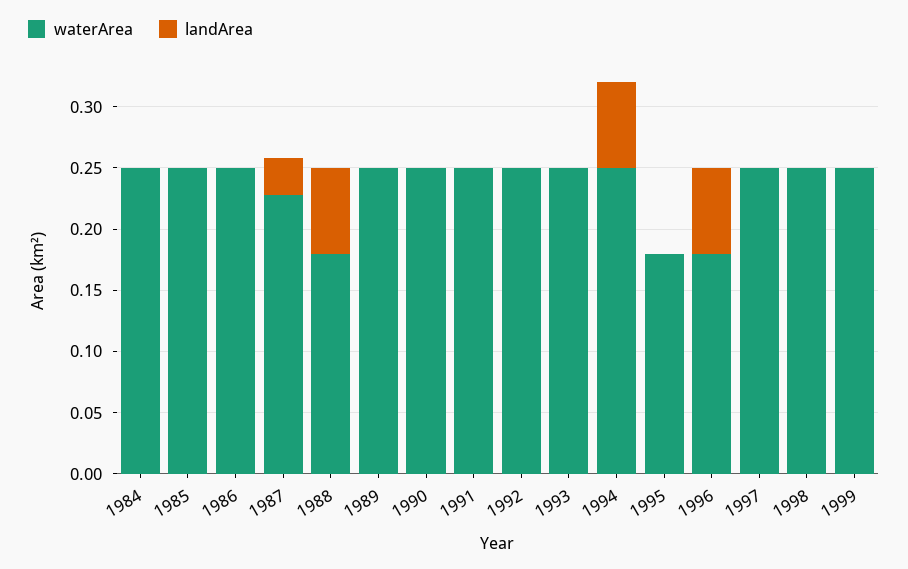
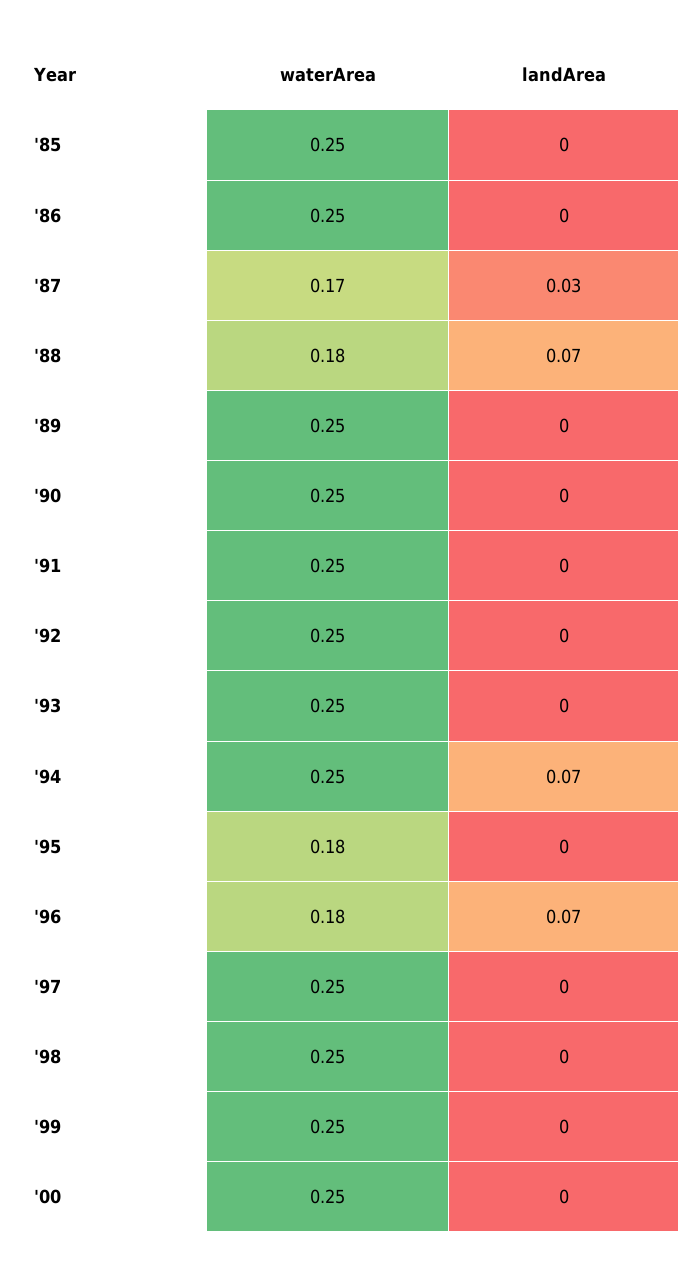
waterArea, 1984: 0.25 -> none
landArea, 1984: 0 -> none
waterArea, 1987: 0.23 -> 0.17
waterArea, '00: none -> 0.25
landArea, '00: none -> 0

